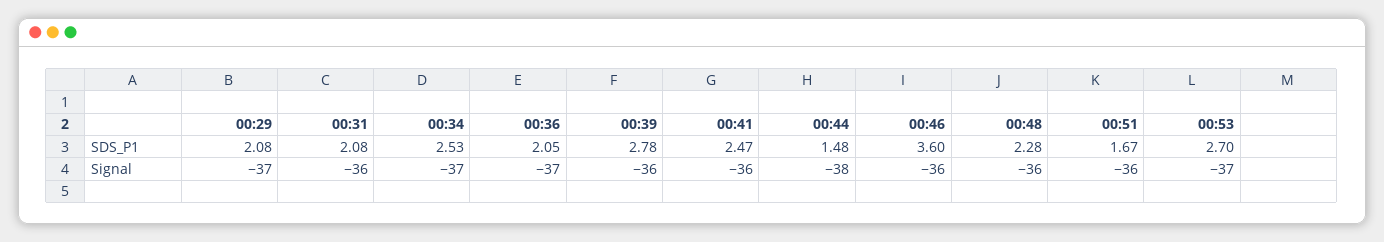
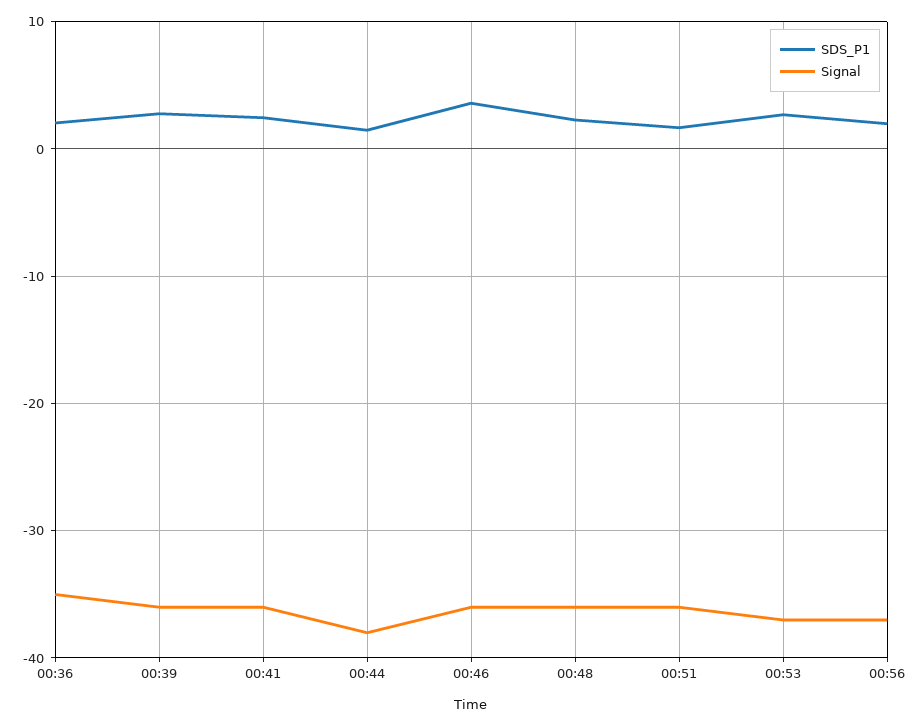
SDS_P1, 00:29: 2.08 -> none
SDS_P1, 00:31: 2.08 -> none
SDS_P1, 00:34: 2.53 -> none
Signal, 00:29: -37 -> none
Signal, 00:31: -36 -> none
Signal, 00:34: -37 -> none
Signal, 00:36: -37 -> -35
SDS_P1, 00:56: none -> 2
Signal, 00:56: none -> -37

